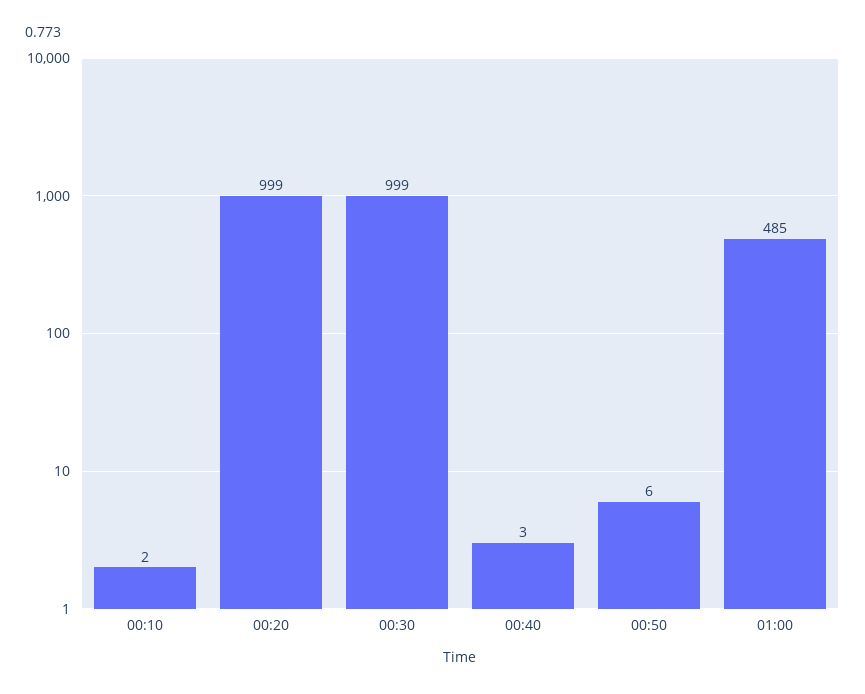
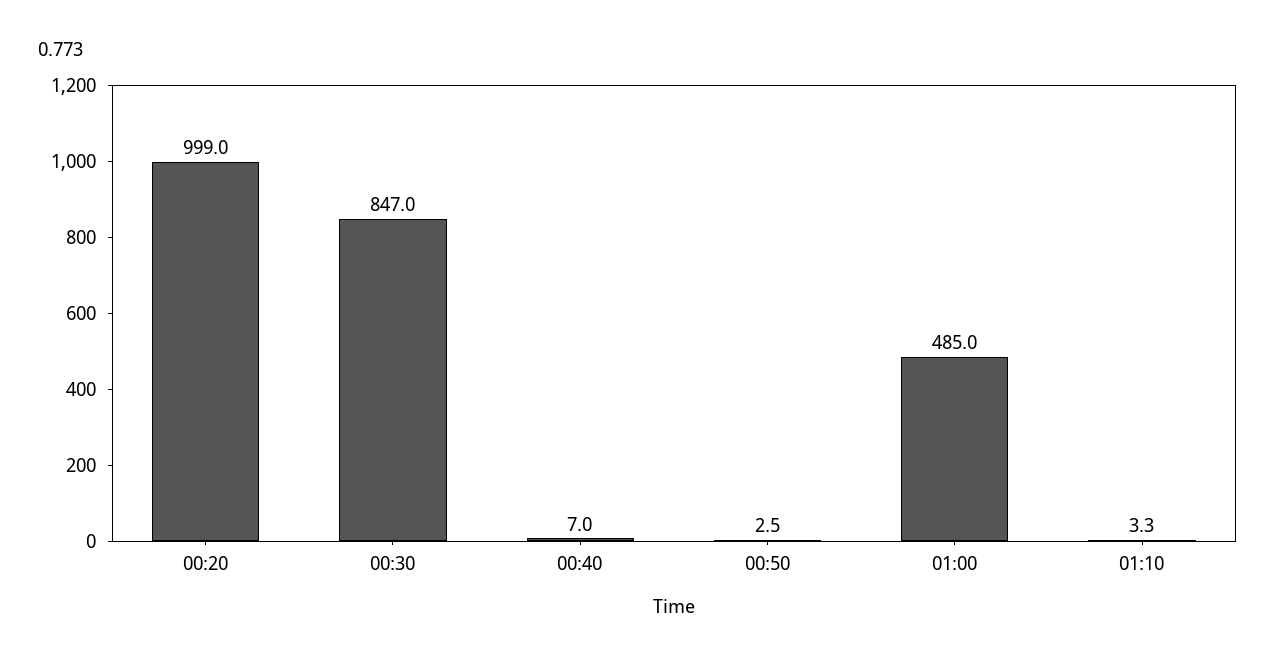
00:10: 2 -> none
00:30: 999 -> 847
00:40: 3 -> 7
00:50: 6 -> 2.5
01:10: none -> 3.3

